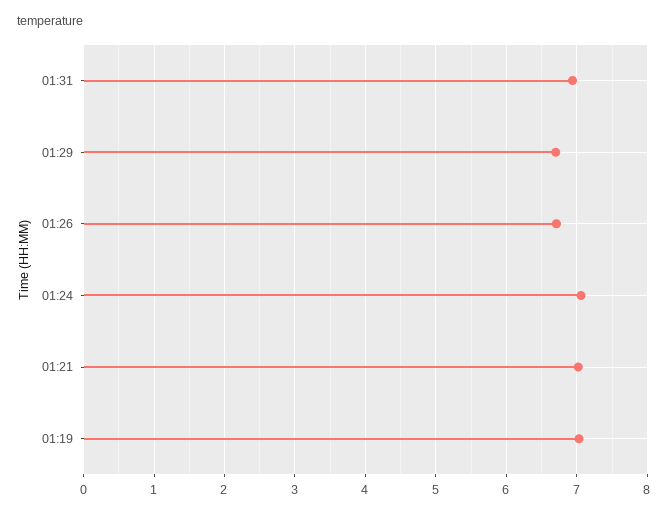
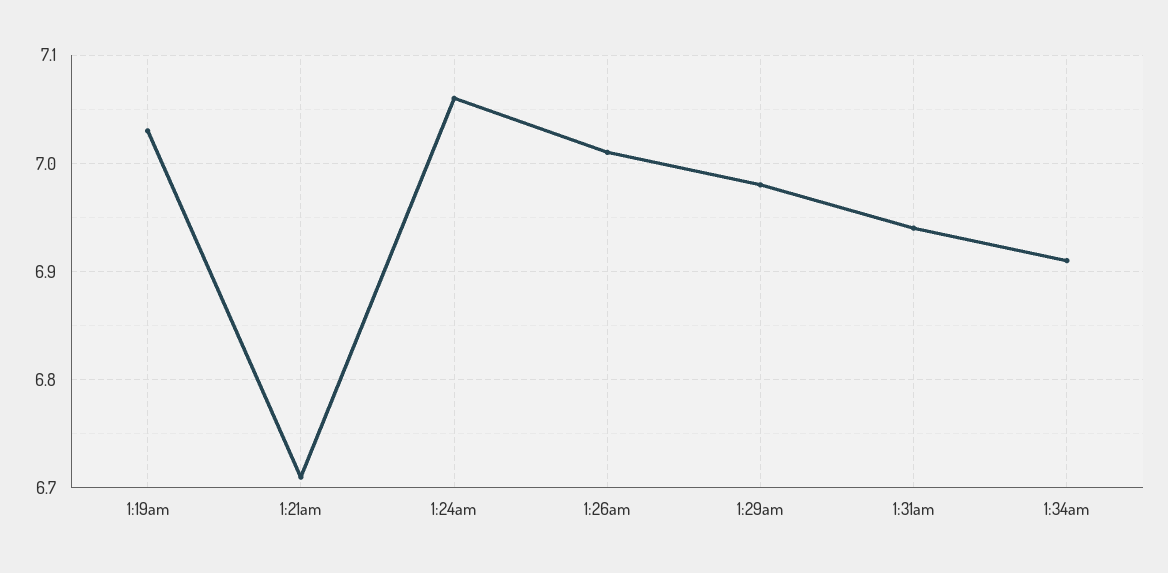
01:29: 6.7 -> 6.98
01:26: 6.7 -> 7.01
01:21: 7 -> 6.71
1:34am: none -> 6.91

